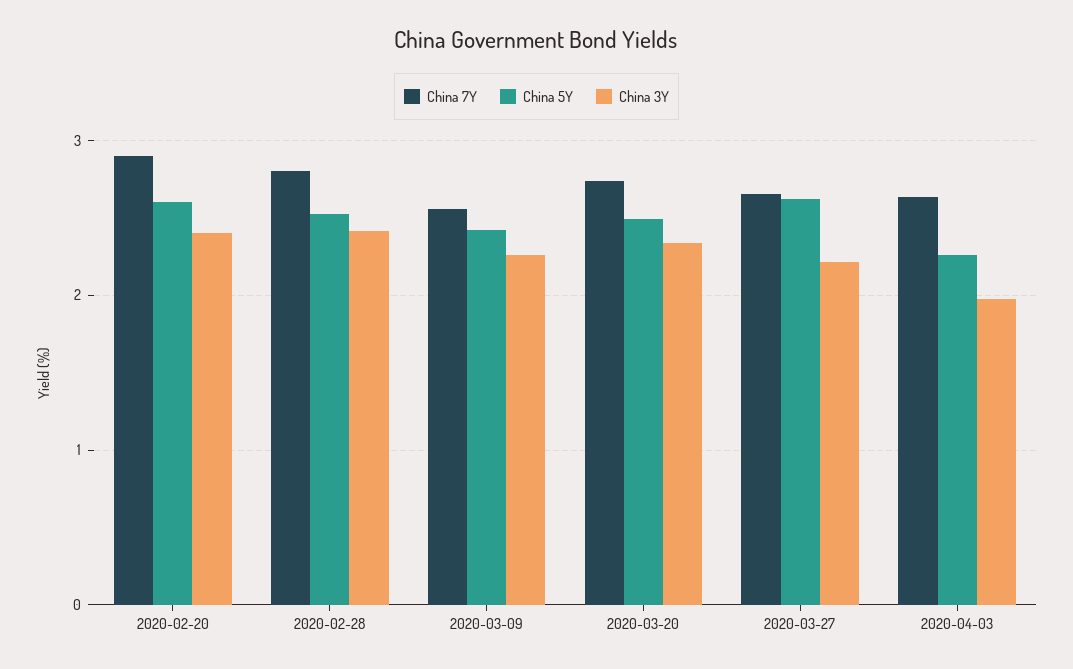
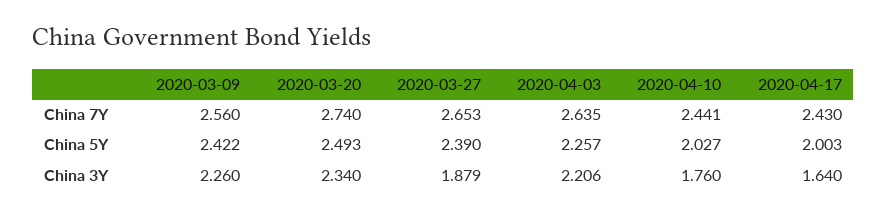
China 7Y, 2020-02-20: 2.9 -> none
China 5Y, 2020-02-20: 2.6 -> none
China 3Y, 2020-02-20: 2.4 -> none
China 7Y, 2020-02-28: 2.8 -> none
China 5Y, 2020-02-28: 2.5 -> none
China 3Y, 2020-02-28: 2.4 -> none
China 5Y, 2020-03-27: 2.6 -> 2.39
China 3Y, 2020-03-27: 2.2 -> 1.879
China 3Y, 2020-04-03: 2 -> 2.206
China 7Y, 2020-04-10: none -> 2.441
China 7Y, 2020-04-17: none -> 2.43
China 5Y, 2020-04-10: none -> 2.027
China 5Y, 2020-04-17: none -> 2.003
China 3Y, 2020-04-10: none -> 1.76
China 3Y, 2020-04-17: none -> 1.64

